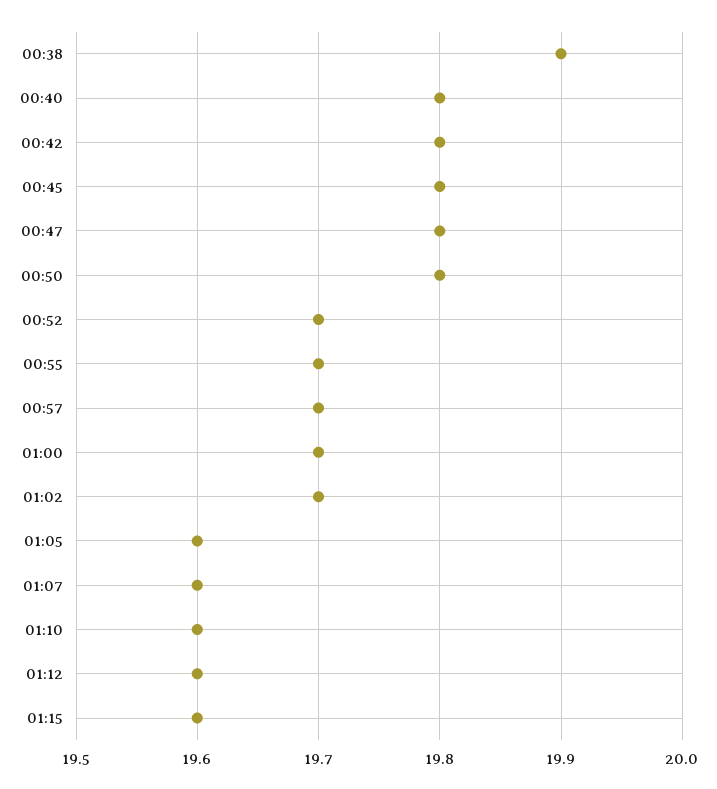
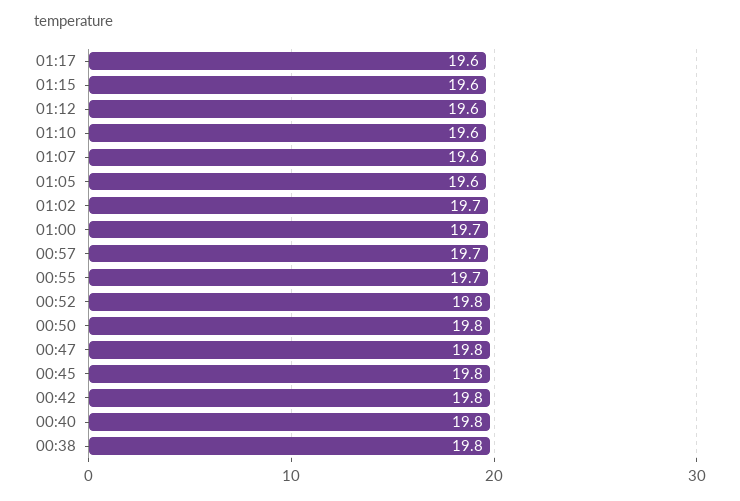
00:38: 19.9 -> 19.8
00:52: 19.7 -> 19.8
01:17: none -> 19.6

